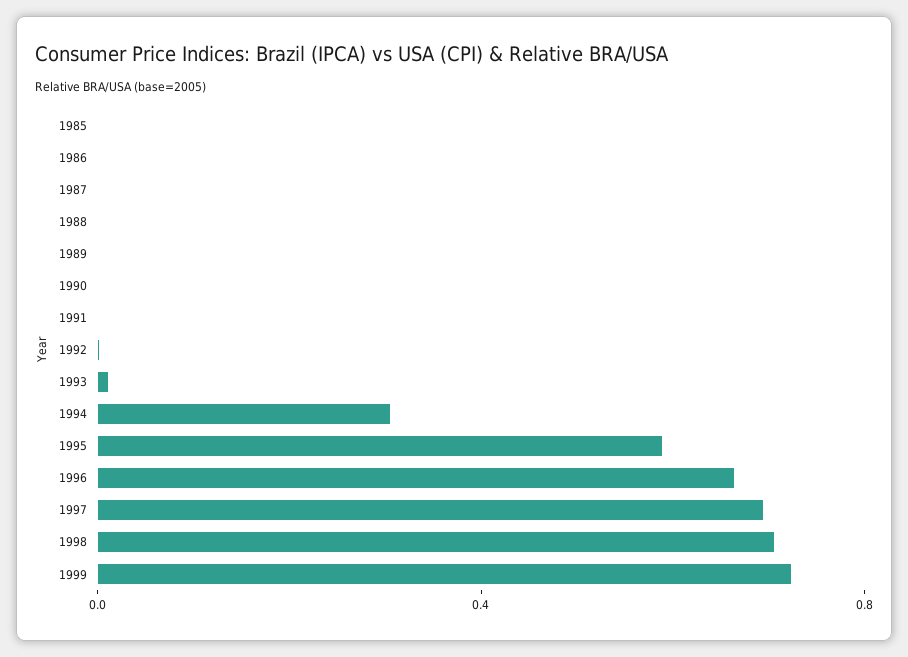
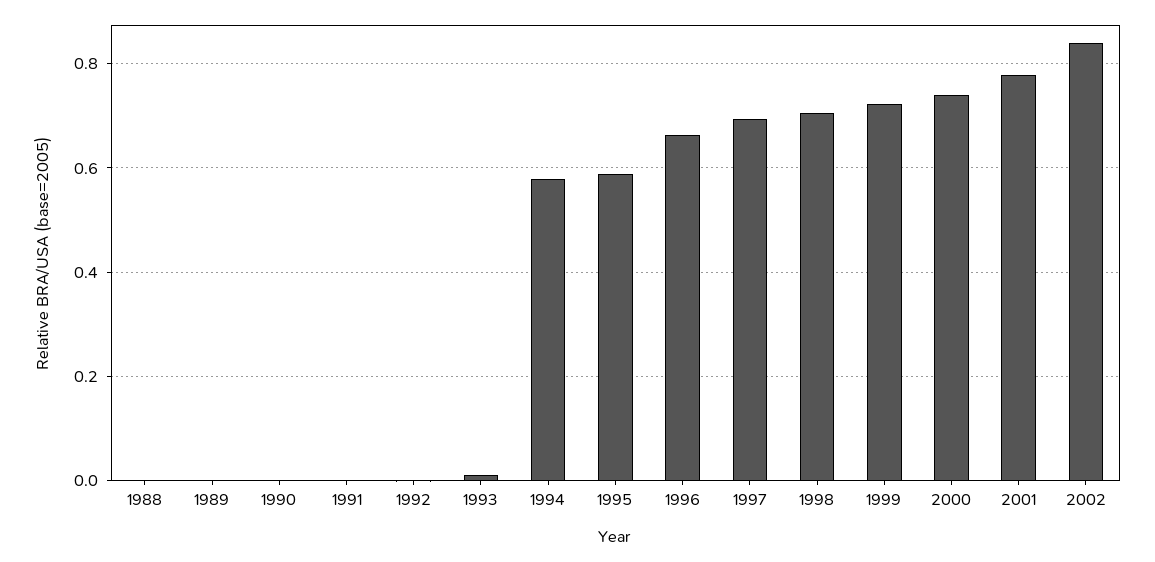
1985: 0 -> none
1986: 0 -> none
1987: 0 -> none
1994: 0.3 -> 0.58
2000: none -> 0.74
2001: none -> 0.78
2002: none -> 0.84

